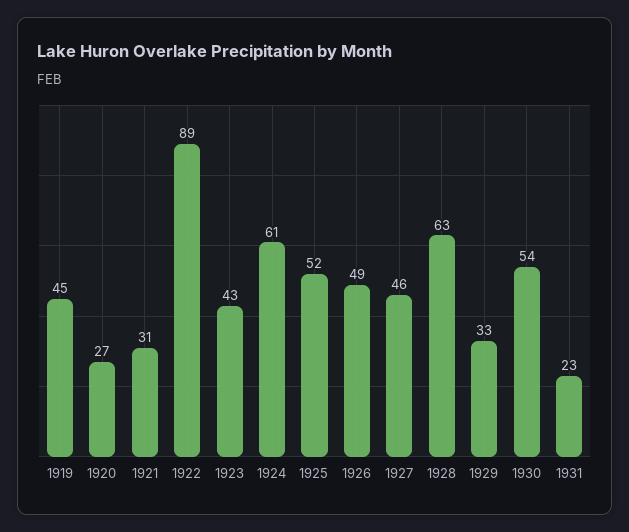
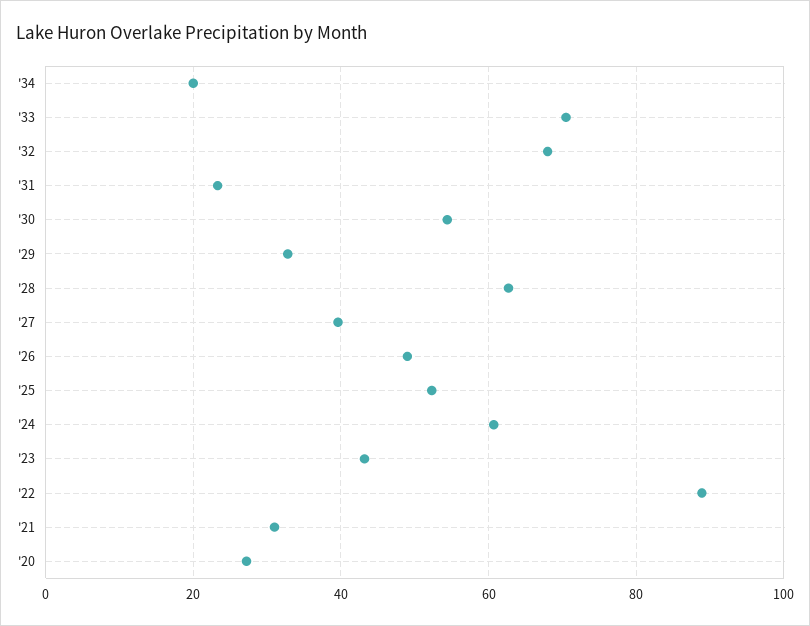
1919: 45 -> none
1927: 46 -> 40
'34: none -> 20
'33: none -> 70
'32: none -> 68

